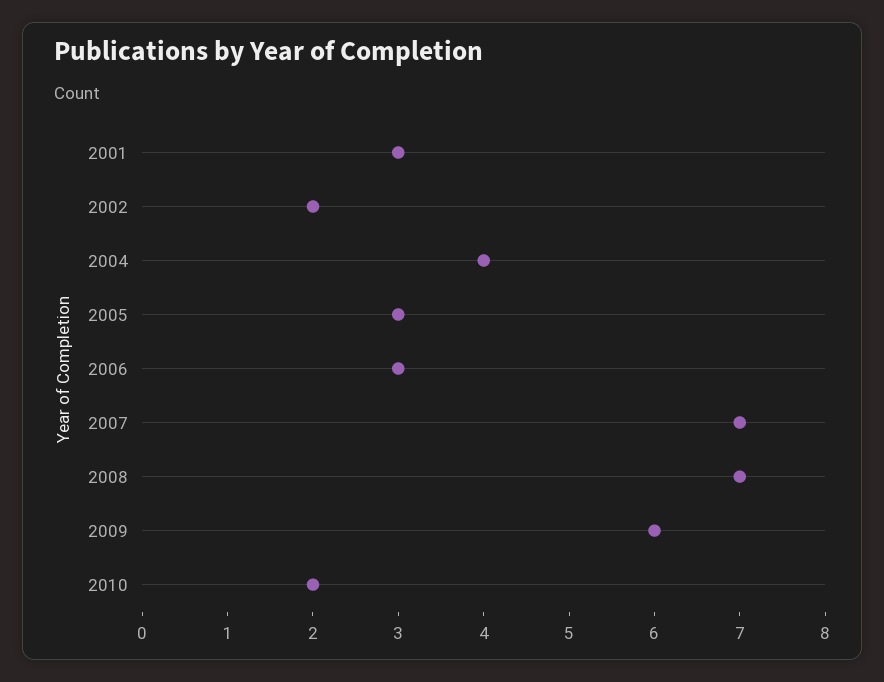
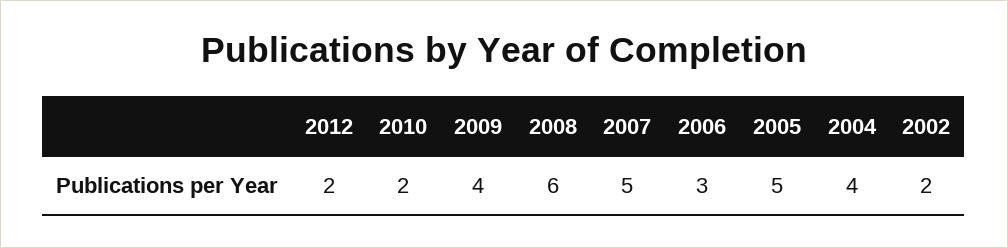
2001: 3 -> none
2005: 3 -> 5
2007: 7 -> 5
2008: 7 -> 6
2009: 6 -> 4
2012: none -> 2

